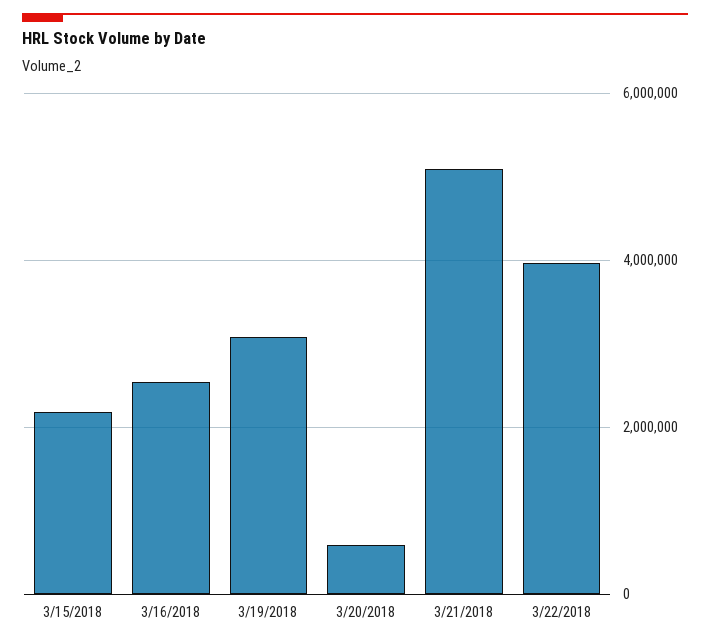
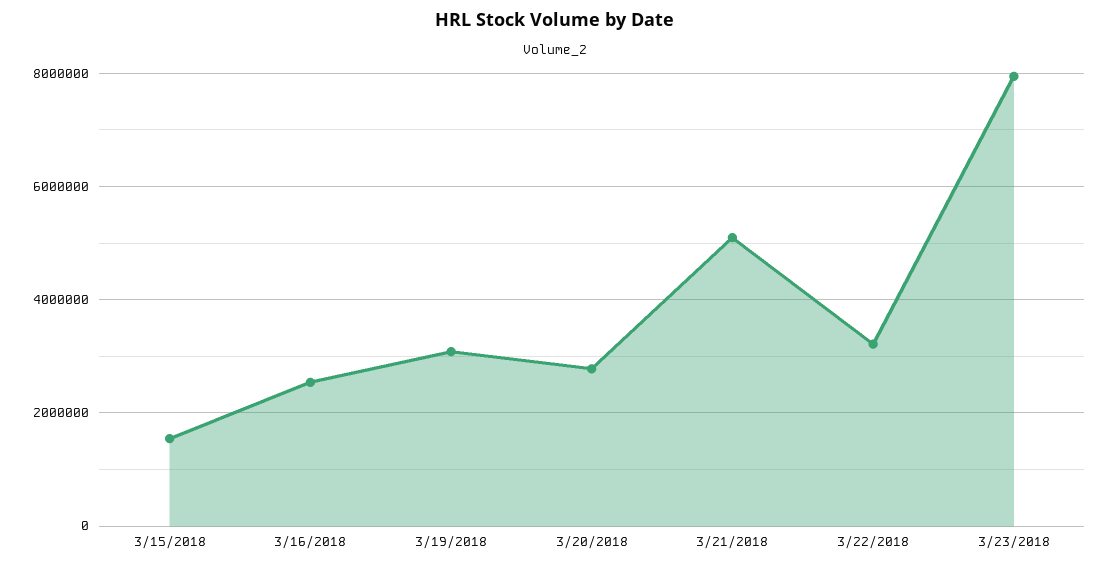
3/15/2018: 2200000 -> 1600000
3/20/2018: 600000 -> 2800000
3/22/2018: 4000000 -> 3200000
3/23/2018: none -> 8000000

